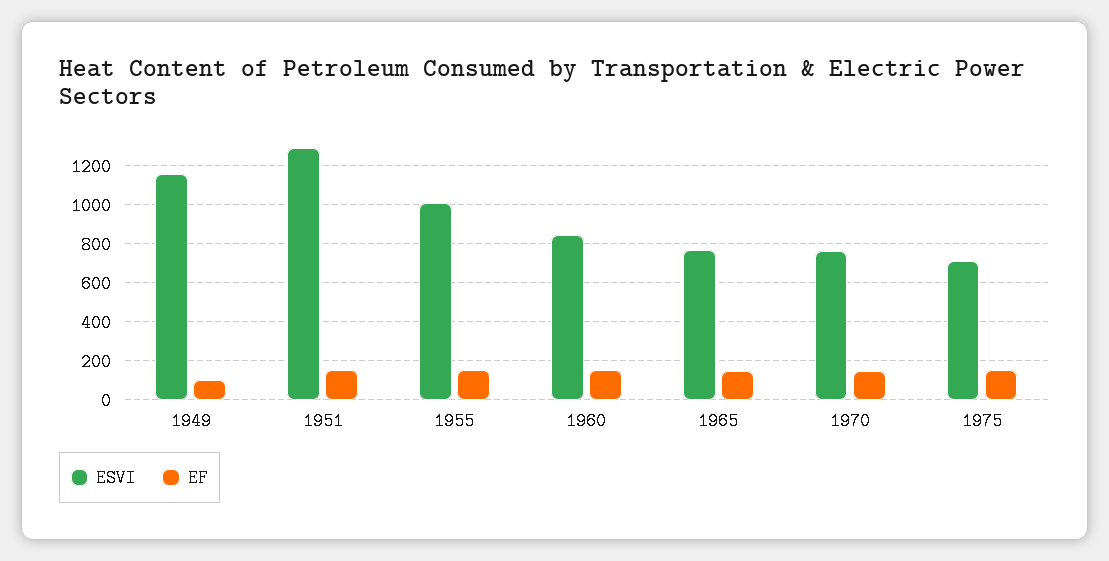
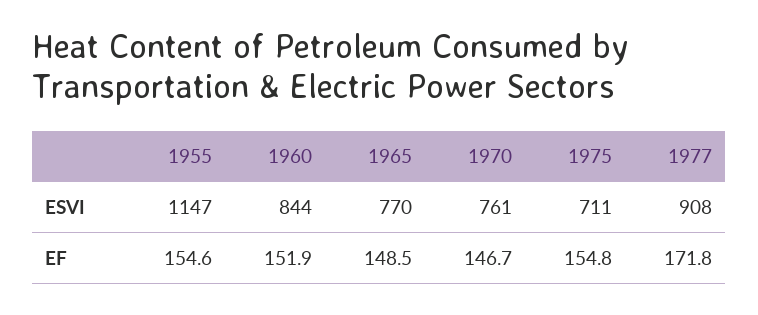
ESVI, 1949: 1150 -> none
EF, 1949: 100 -> none
ESVI, 1951: 1300 -> none
EF, 1951: 150 -> none
ESVI, 1955: 1000 -> 1147
ESVI, 1977: none -> 908
EF, 1977: none -> 171.8

